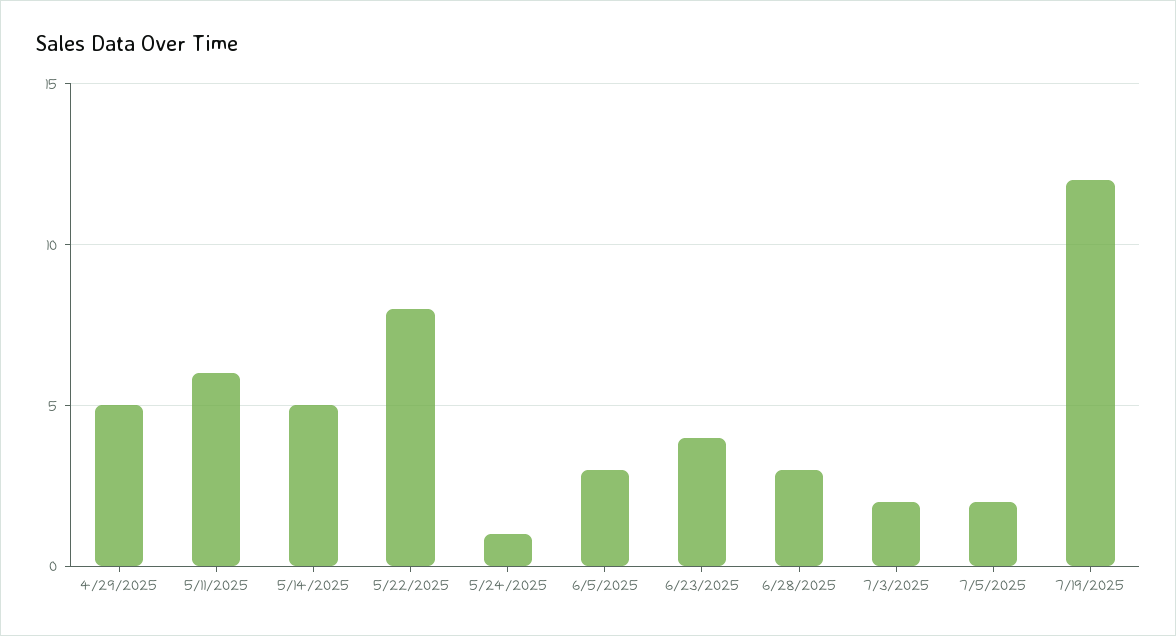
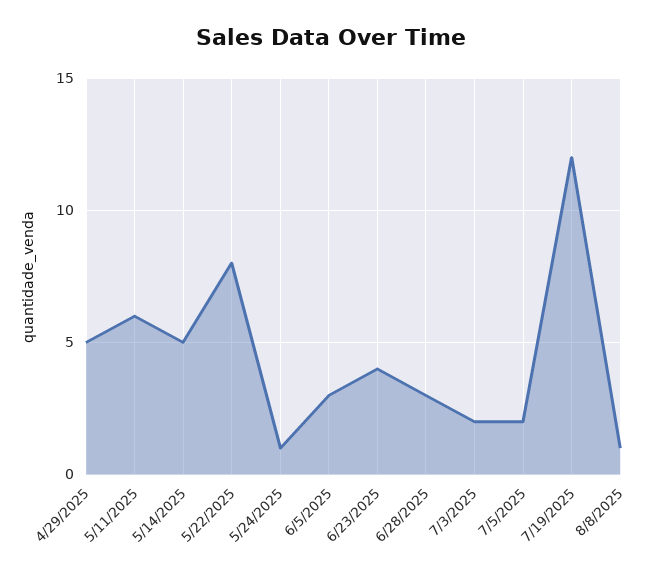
8/8/2025: none -> 1

